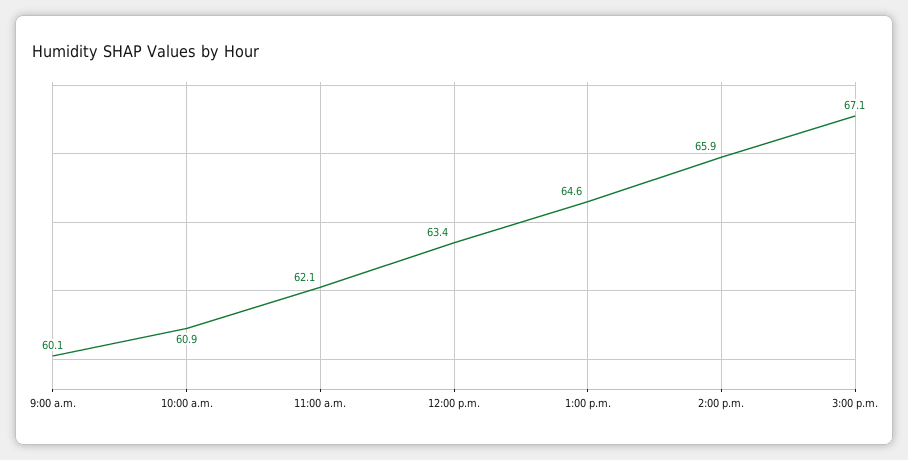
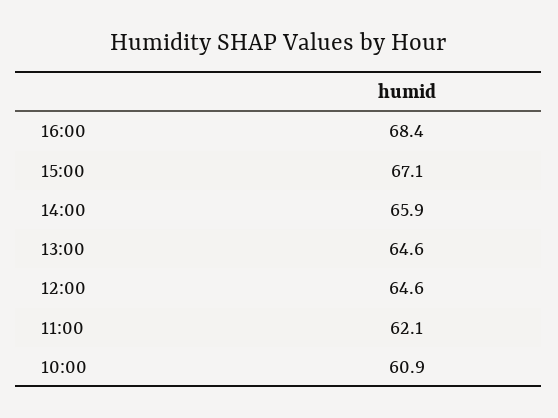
9:00 a.m.: 60.1 -> none
12:00 p.m.: 63.4 -> 64.6
16:00: none -> 68.4

